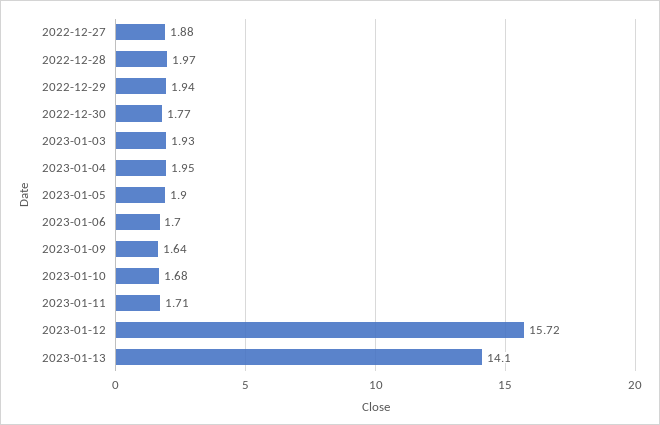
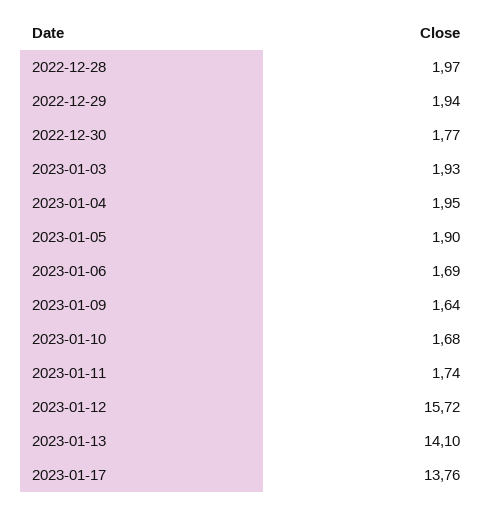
2022-12-27: 1.88 -> none
2023-01-06: 1.7 -> 1.69
2023-01-11: 1.71 -> 1.74
2023-01-17: none -> 13.76

